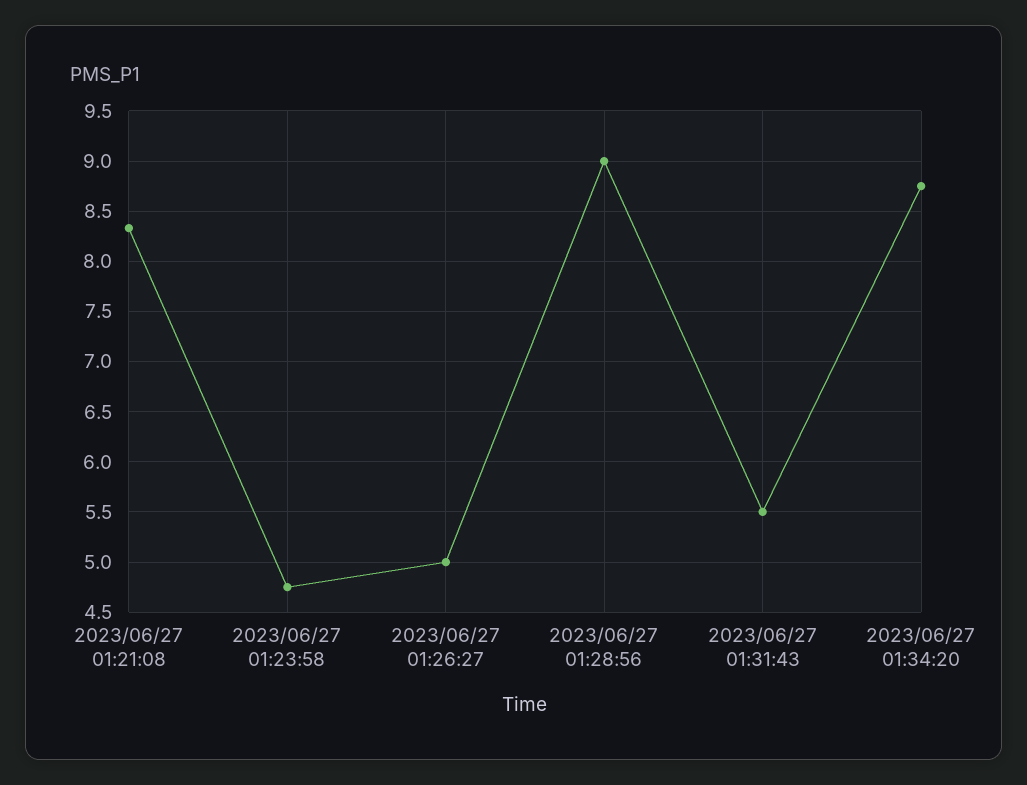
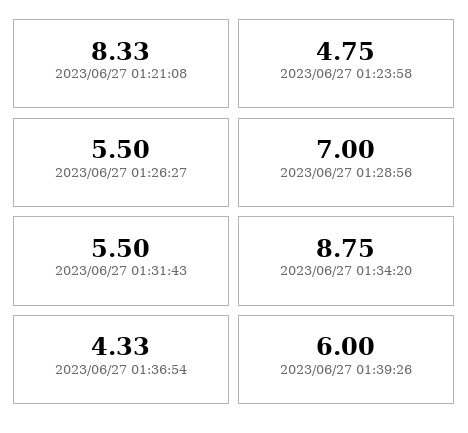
2023/06/27 01:26:27: 5 -> 5.5
2023/06/27 01:28:56: 9 -> 7
2023/06/27 01:36:54: none -> 4.33
2023/06/27 01:39:26: none -> 6

